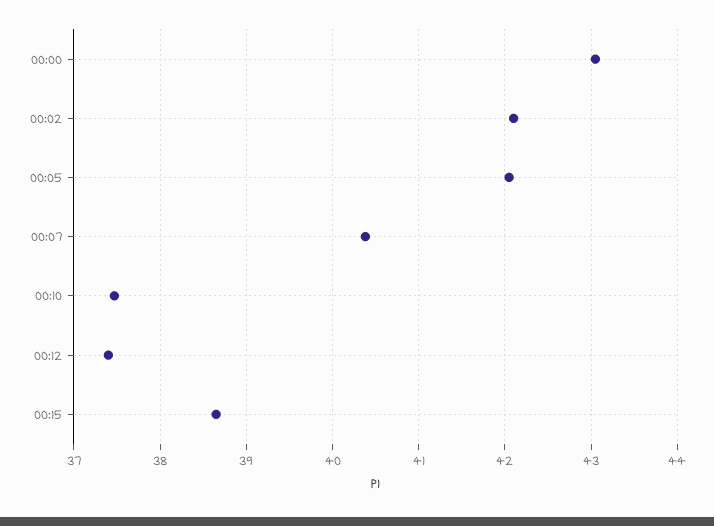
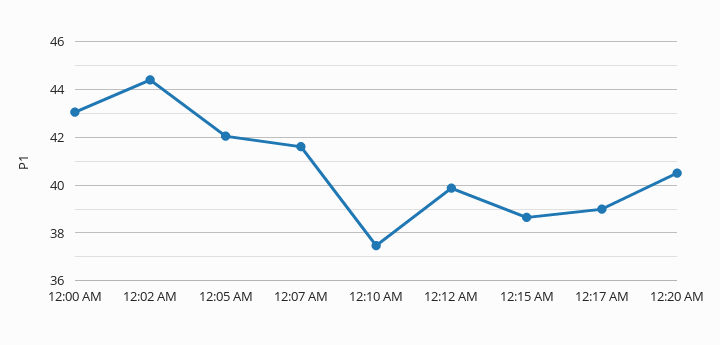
00:02: 42.1 -> 44.5
00:07: 40.4 -> 41.5
00:12: 37.4 -> 40
12:17 AM: none -> 39
12:20 AM: none -> 40.5

